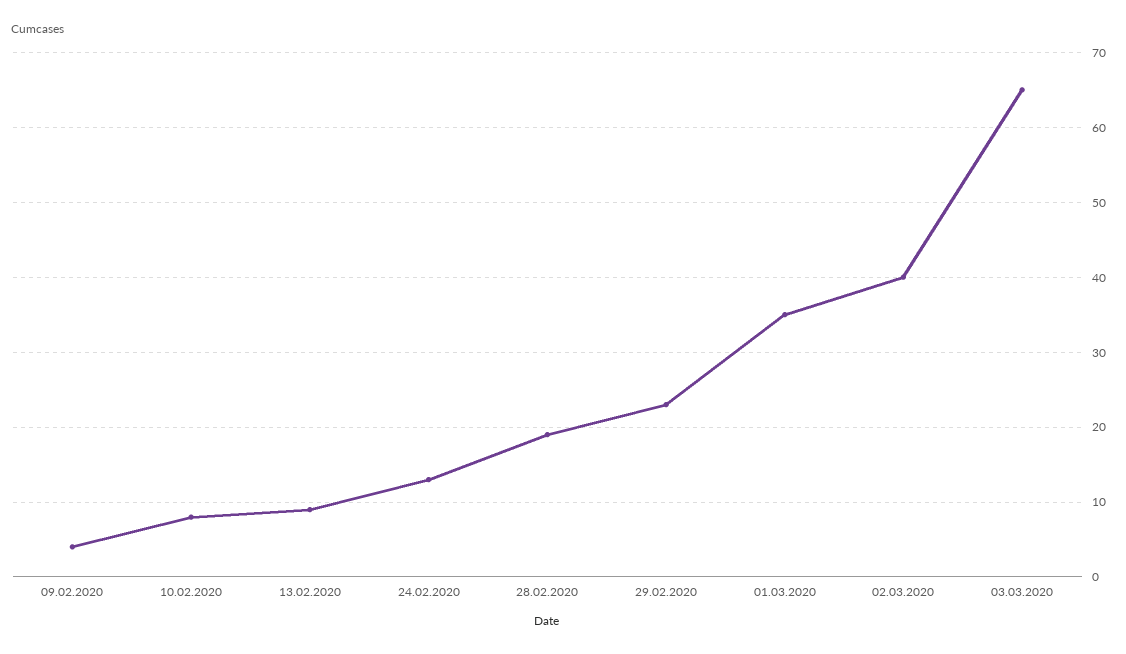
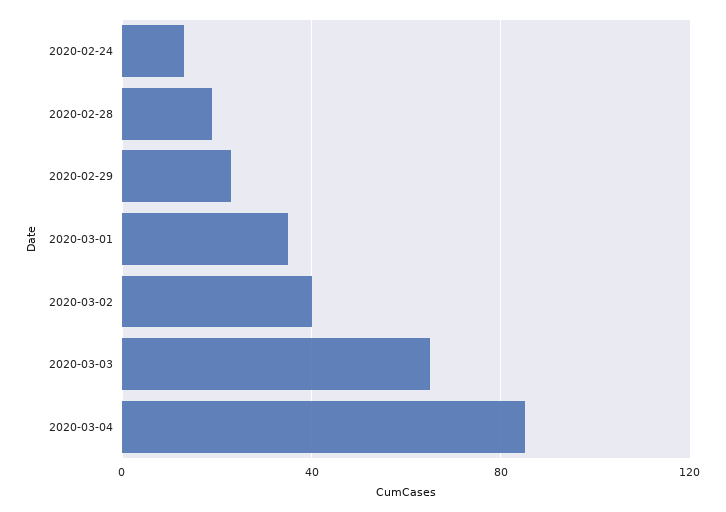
09.02.2020: 4 -> none
10.02.2020: 8 -> none
13.02.2020: 9 -> none
2020-03-04: none -> 85

